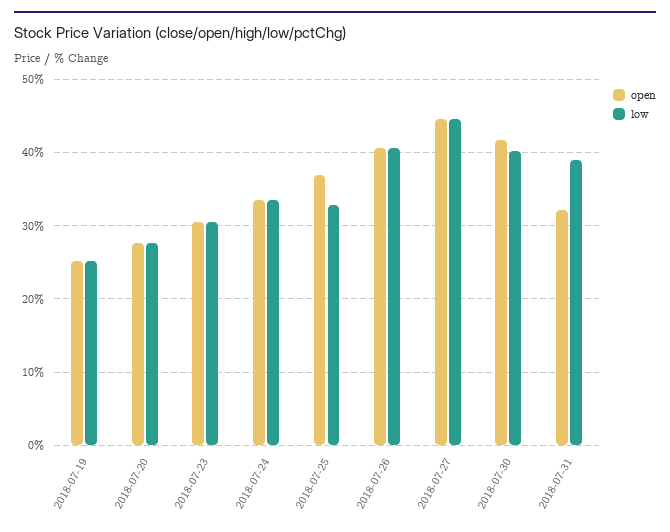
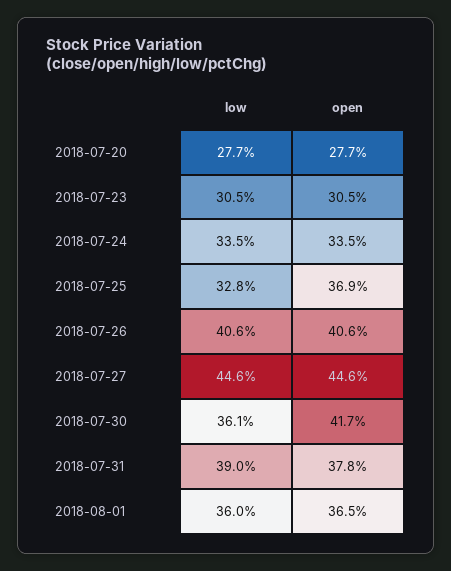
open, 2018-07-19: 25 -> none
low, 2018-07-19: 25 -> none
low, 2018-07-30: 40 -> 36.1
open, 2018-07-31: 32 -> 37.8
low, 2018-08-01: none -> 36
open, 2018-08-01: none -> 36.5

